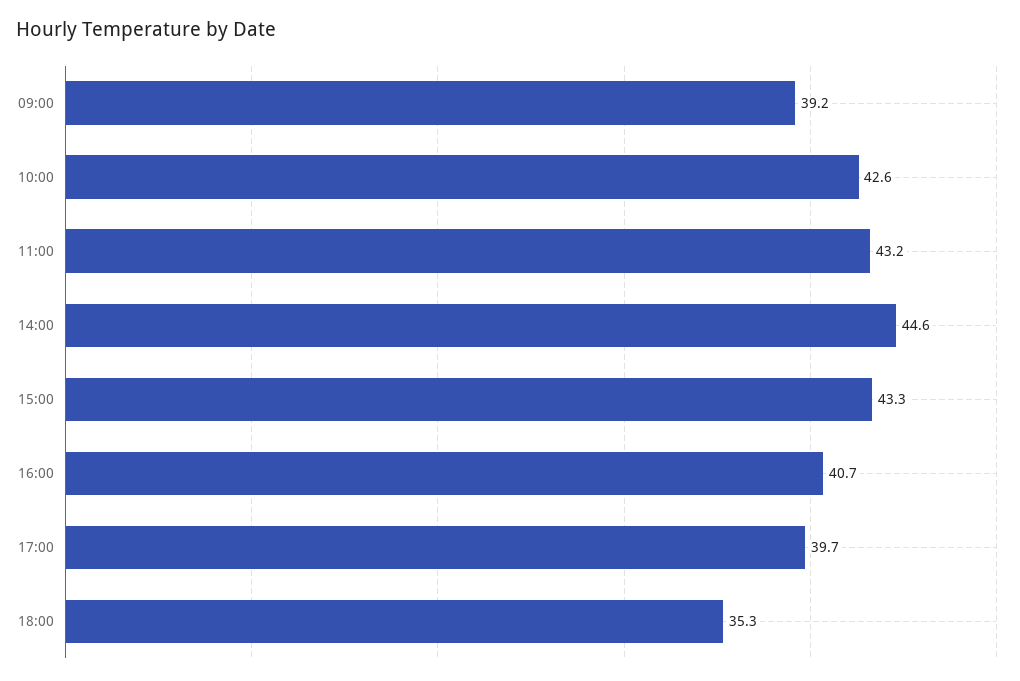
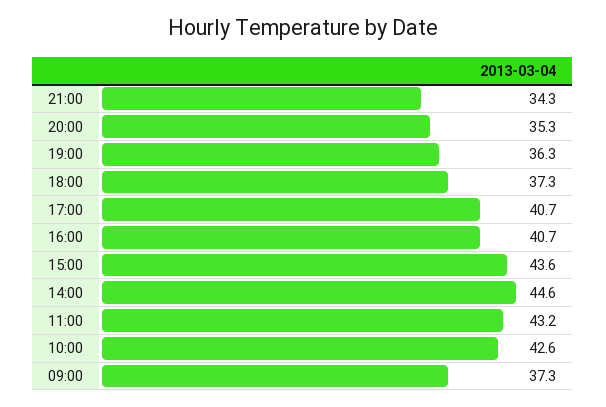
09:00: 39.2 -> 37.3
15:00: 43.3 -> 43.6
17:00: 39.7 -> 40.7
18:00: 35.3 -> 37.3
21:00: none -> 34.3
20:00: none -> 35.3
19:00: none -> 36.3

